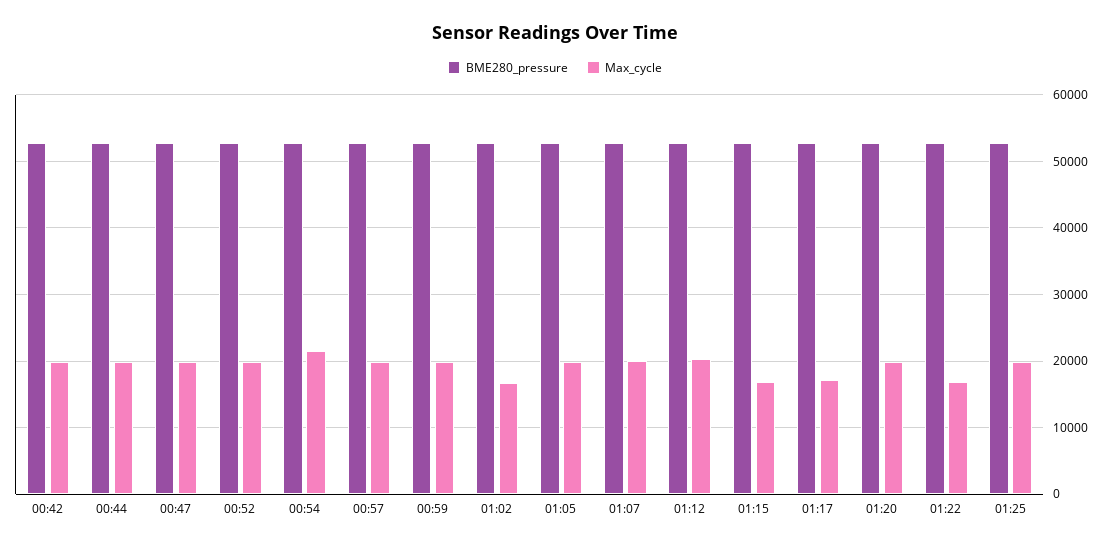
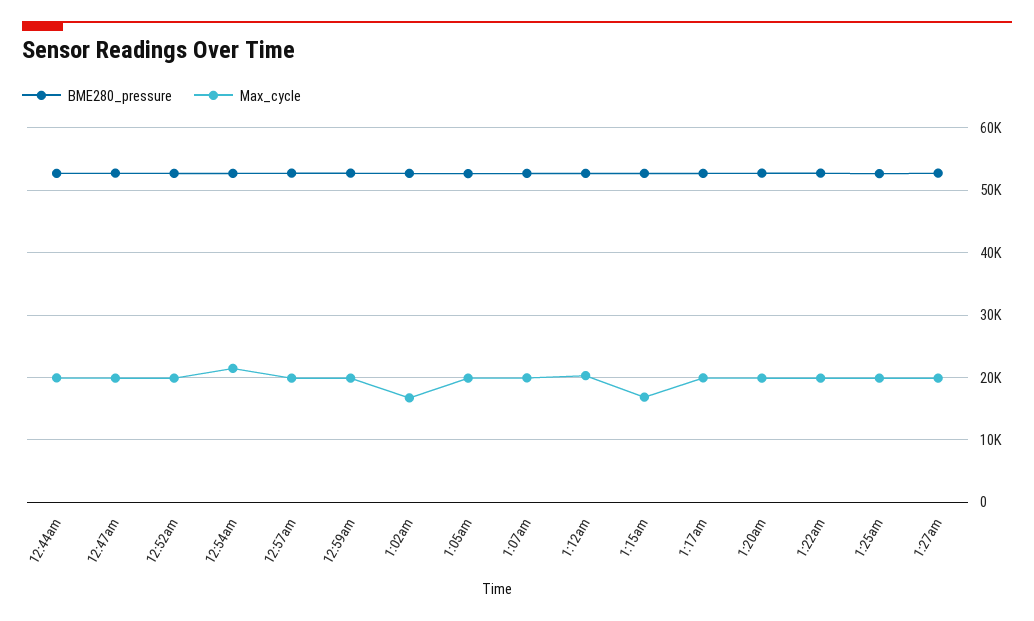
BME280_pressure, 00:42: 53000 -> none
Max_cycle, 00:42: 20000 -> none
Max_cycle, 01:17: 17000 -> 20000
Max_cycle, 01:22: 17000 -> 20000
BME280_pressure, 1:27am: none -> 53000
Max_cycle, 1:27am: none -> 20000

